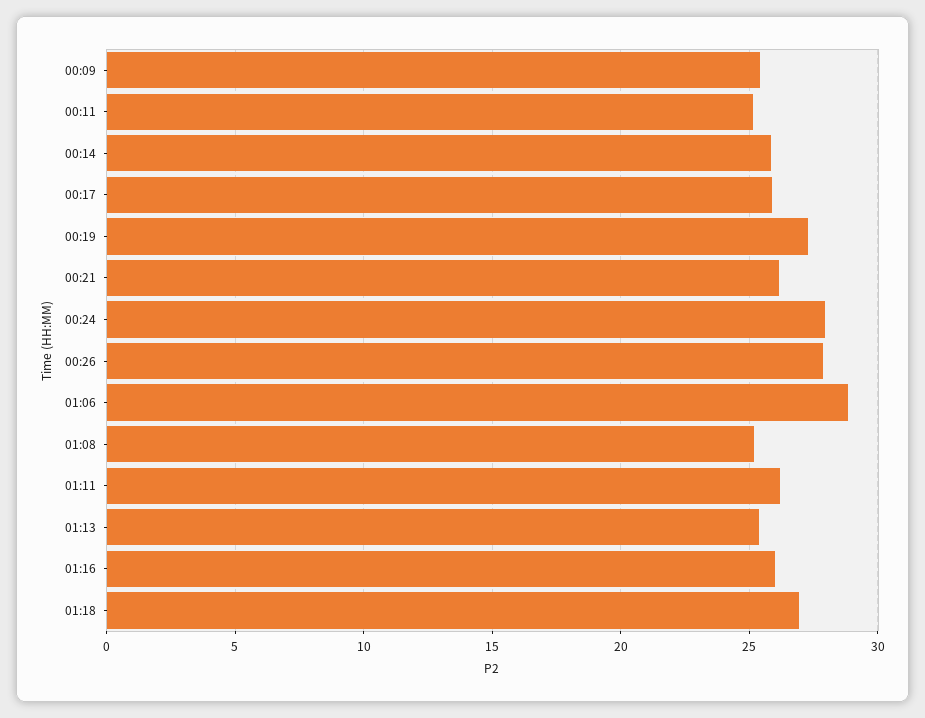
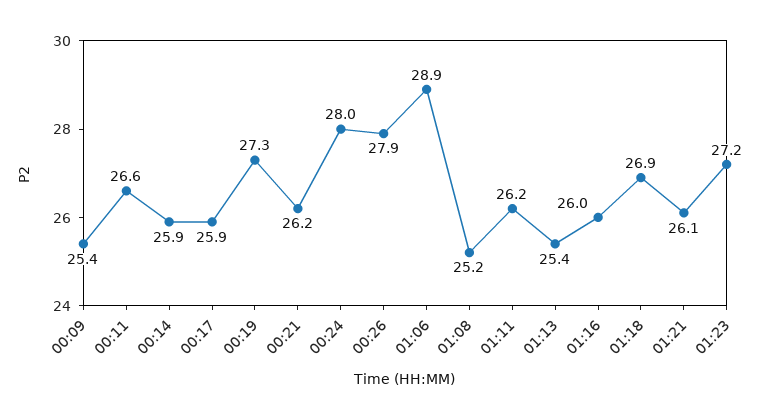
00:11: 25 -> 26.6
01:21: none -> 26.1
01:23: none -> 27.2

